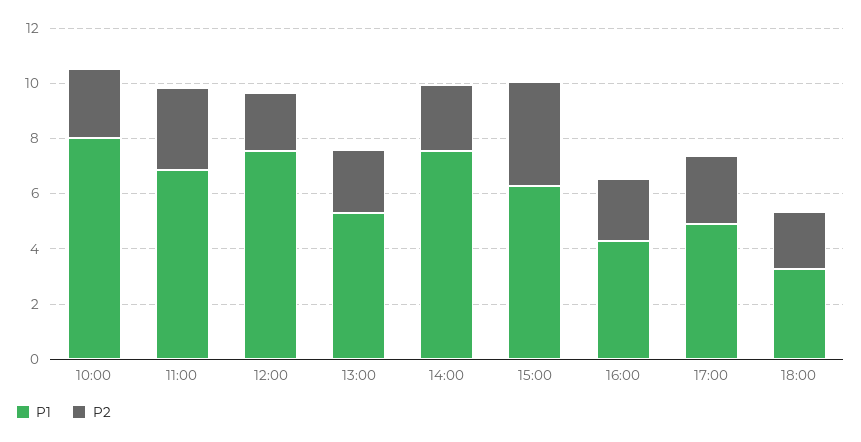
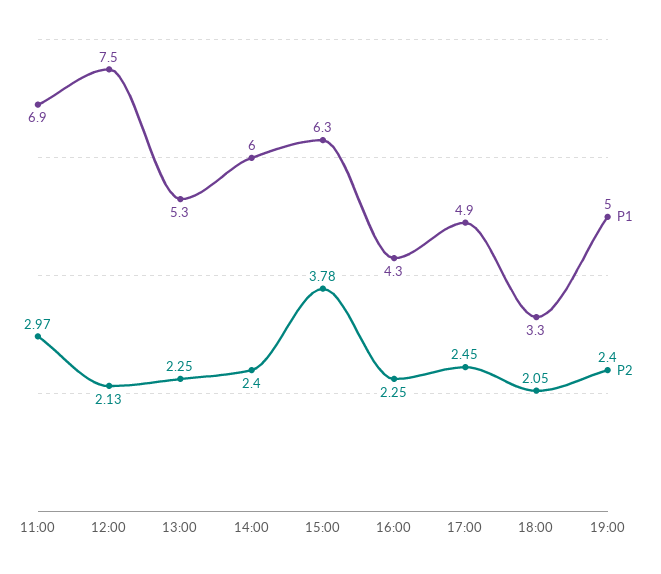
P1, 10:00: 8 -> none
P2, 10:00: 2.5 -> none
P1, 14:00: 7.5 -> 6
P1, 19:00: none -> 5
P2, 19:00: none -> 2.4

